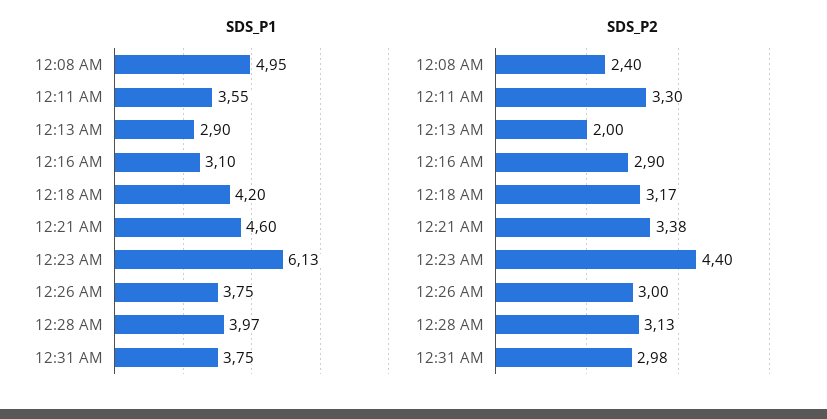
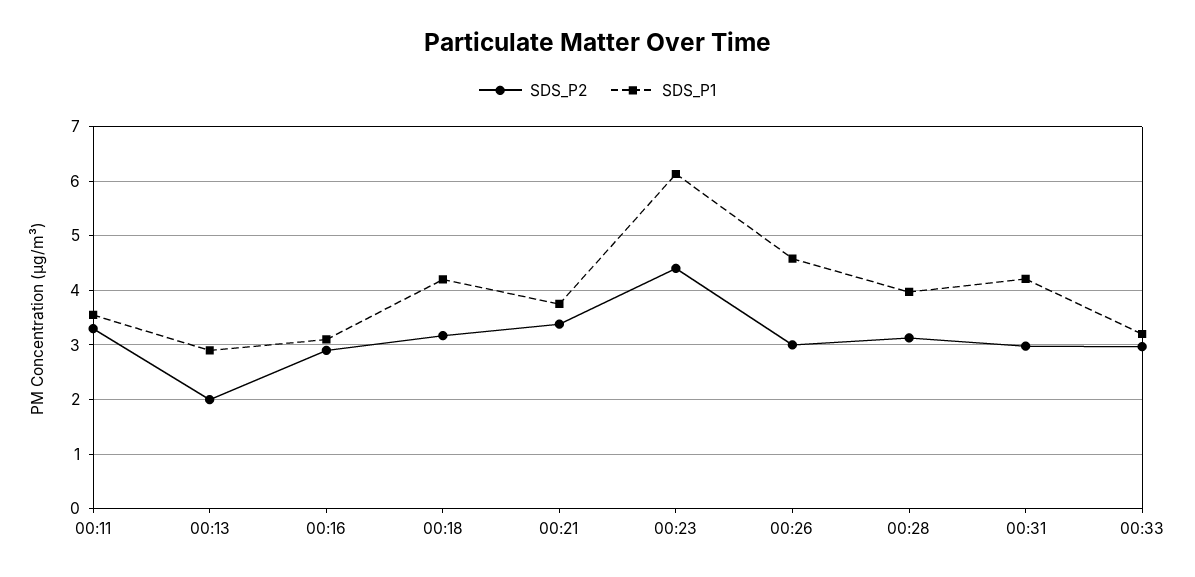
SDS_P1, 12:08 AM: 4.95 -> none
SDS_P1, 12:21 AM: 4.6 -> 3.8
SDS_P1, 12:26 AM: 3.75 -> 4.6
SDS_P1, 12:31 AM: 3.75 -> 4.2
SDS_P2, 12:08 AM: 2.4 -> none
SDS_P2, 00:33: none -> 3
SDS_P1, 00:33: none -> 3.2

